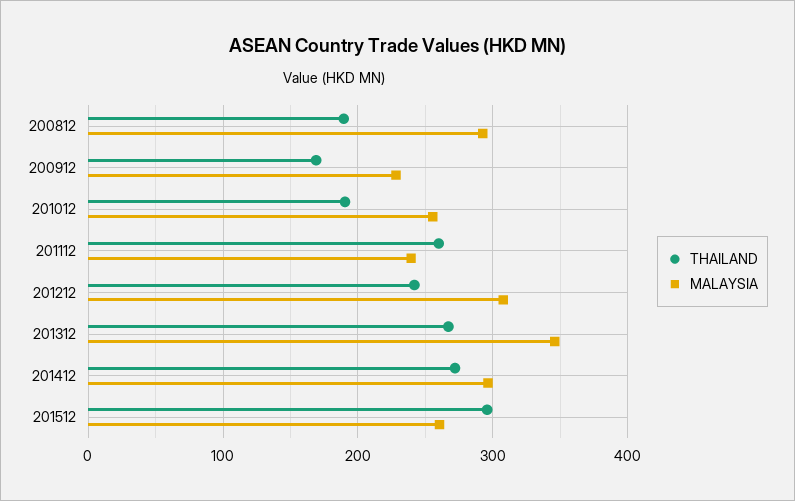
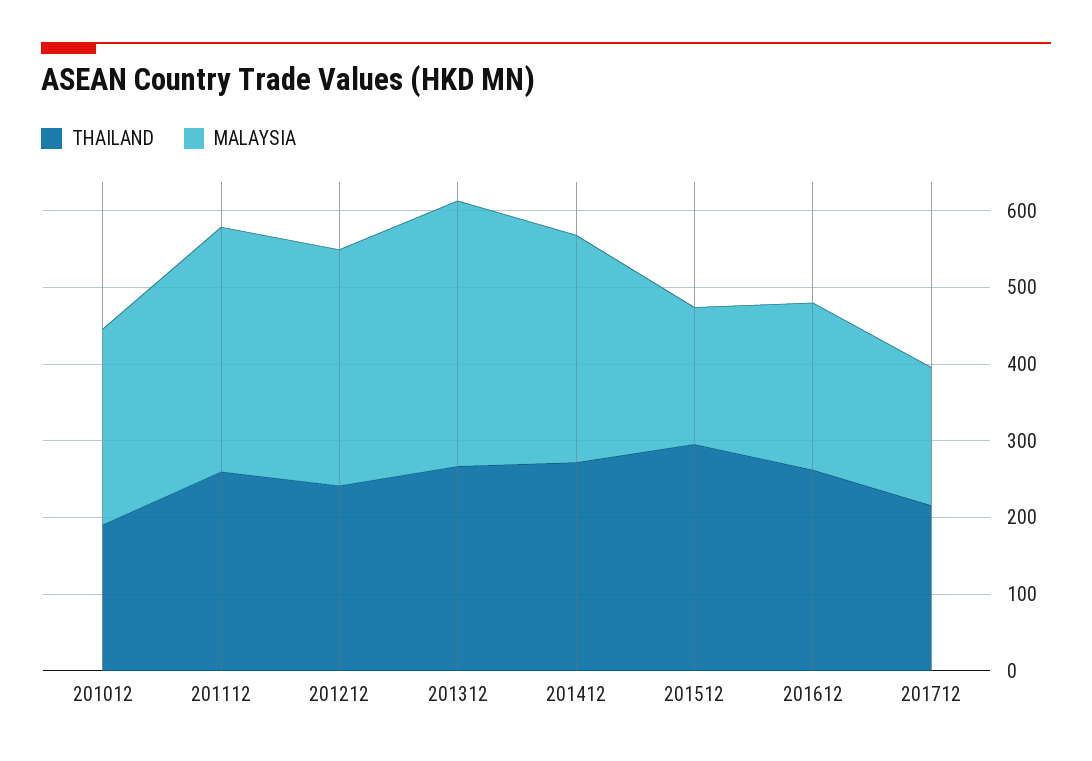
THAILAND, 200812: 190 -> none
MALAYSIA, 200812: 290 -> none
THAILAND, 200912: 170 -> none
MALAYSIA, 200912: 230 -> none
MALAYSIA, 201112: 240 -> 320
MALAYSIA, 201512: 260 -> 180
THAILAND, 201612: none -> 260
MALAYSIA, 201612: none -> 220
THAILAND, 201712: none -> 220
MALAYSIA, 201712: none -> 180

